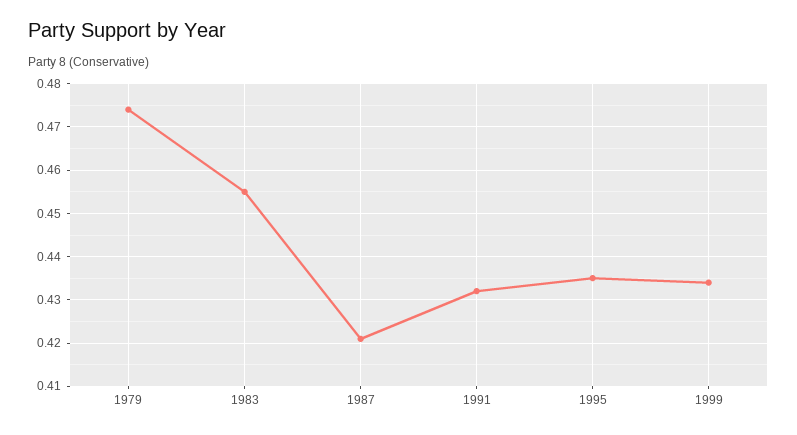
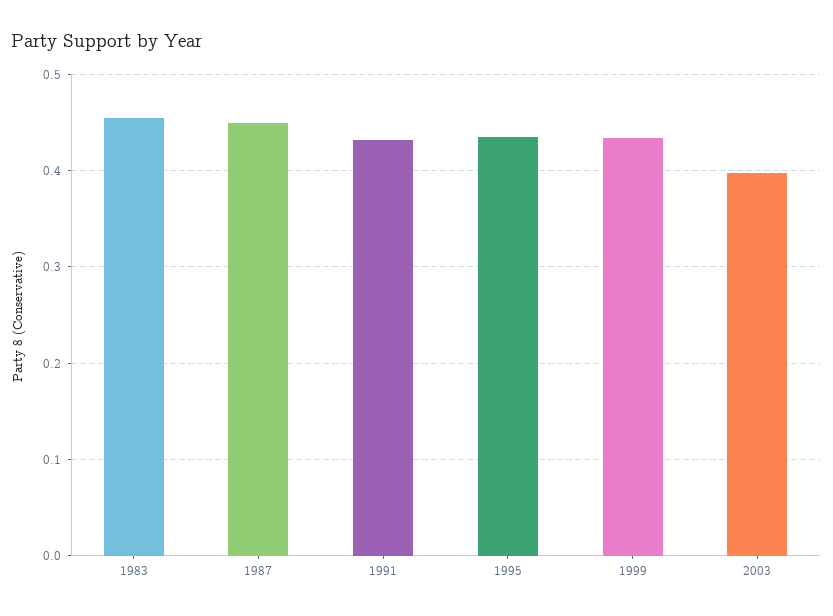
1979: 0.475 -> none
1987: 0.42 -> 0.45
2003: none -> 0.4

